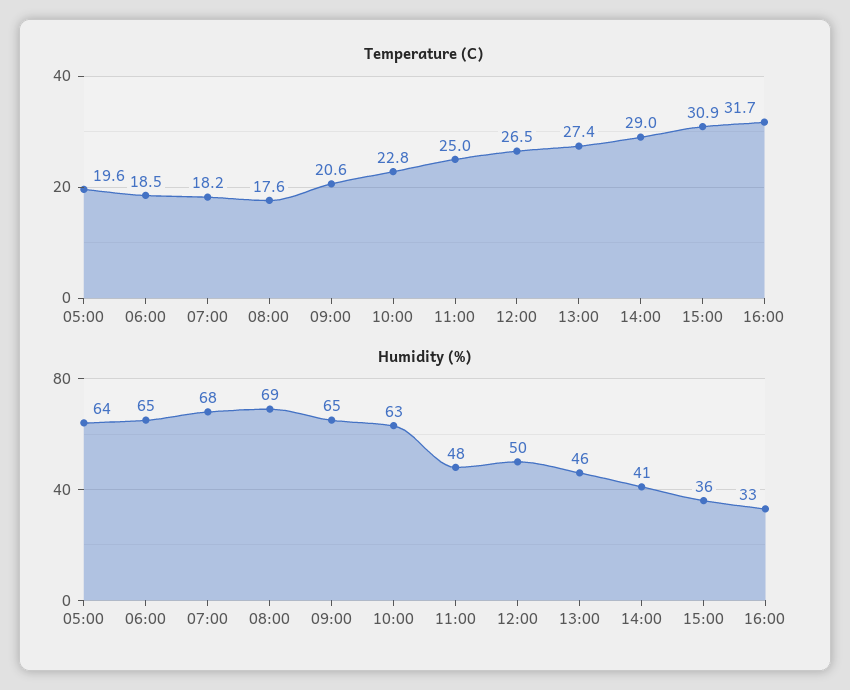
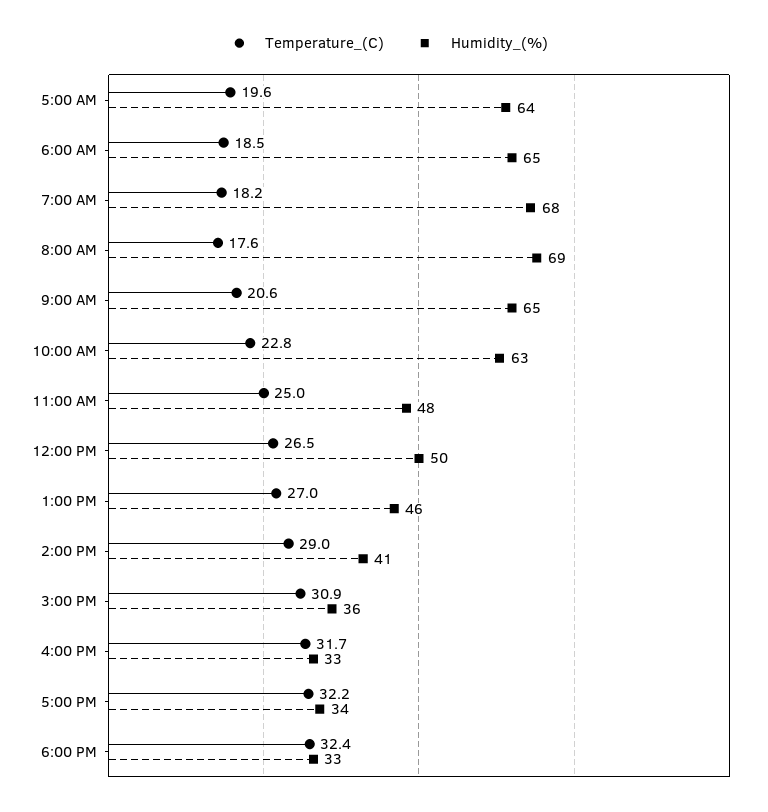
Temperature (C), 13:00: 27.4 -> 27
Temperature (C), 5:00 PM: none -> 32.2
Humidity (%), 5:00 PM: none -> 34
Temperature (C), 6:00 PM: none -> 32.4
Humidity (%), 6:00 PM: none -> 33

